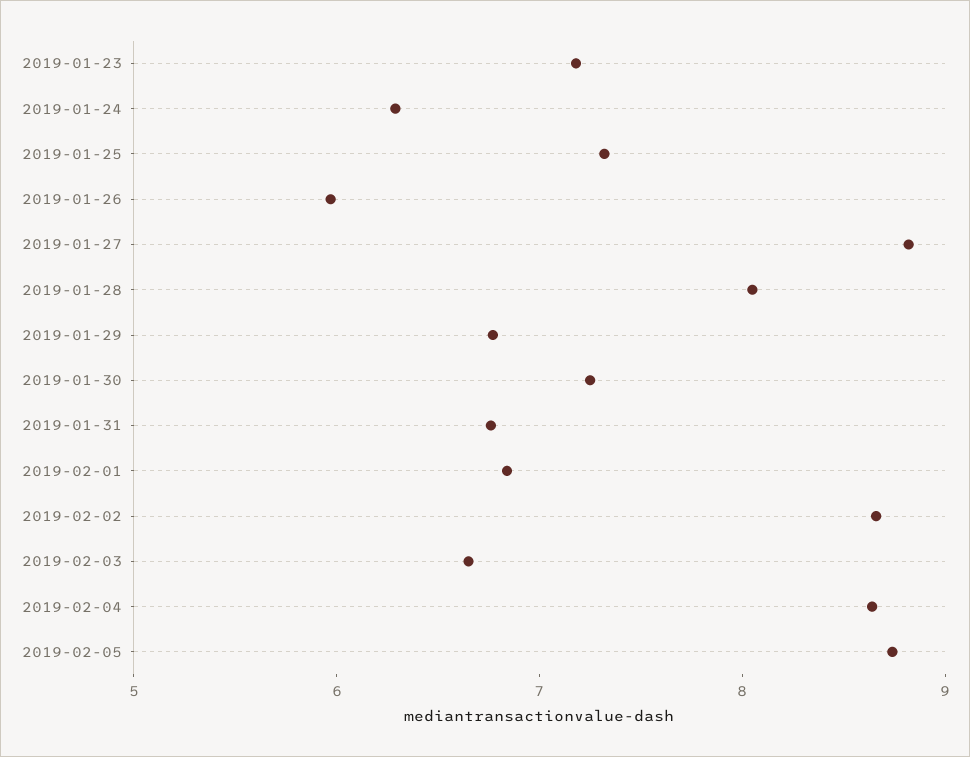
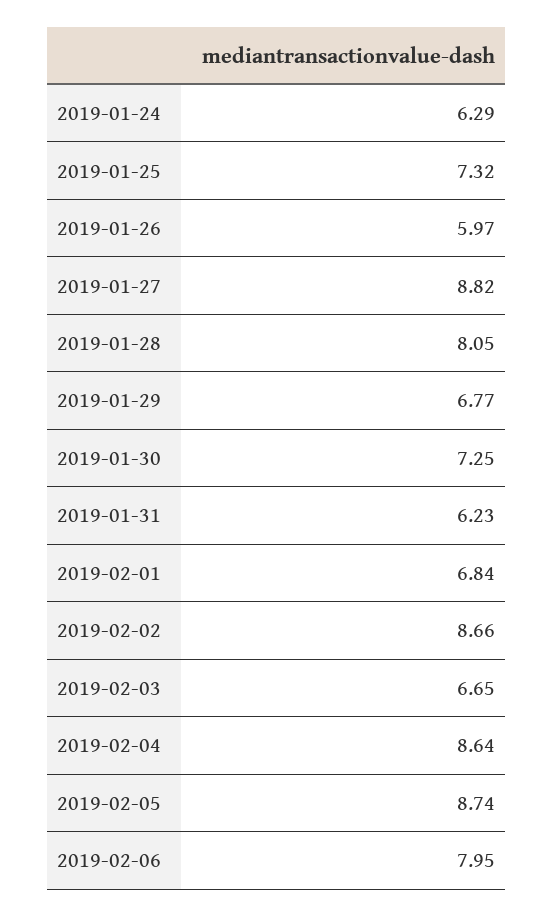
2019-01-23: 7.2 -> none
2019-01-31: 6.8 -> 6.23
2019-02-06: none -> 7.95

